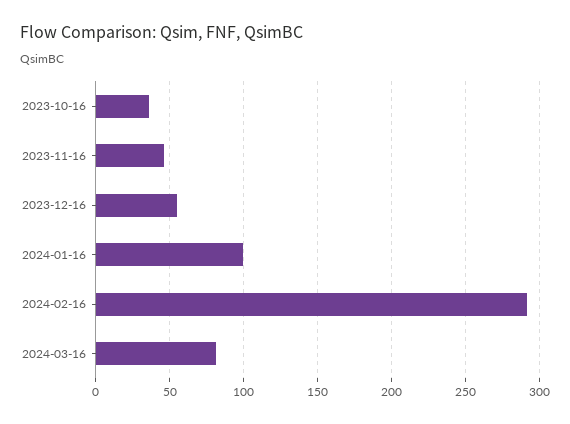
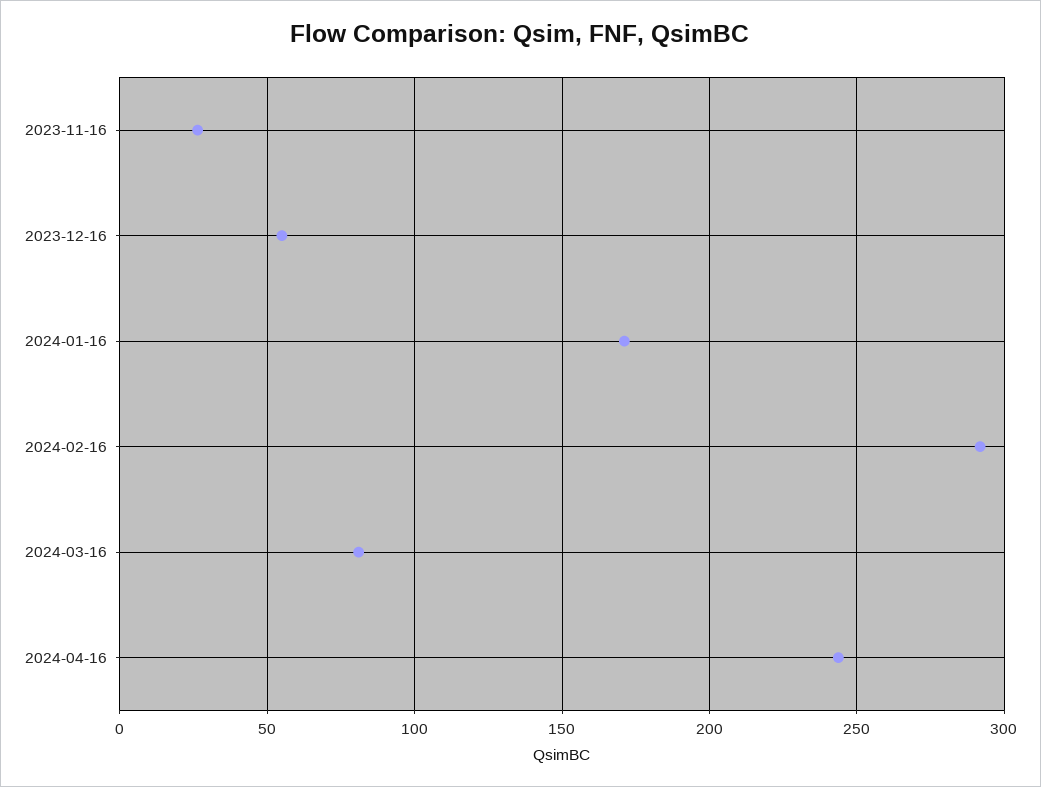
2023-10-16: 35 -> none
2023-11-16: 45 -> 25
2024-01-16: 100 -> 170
2024-04-16: none -> 245

